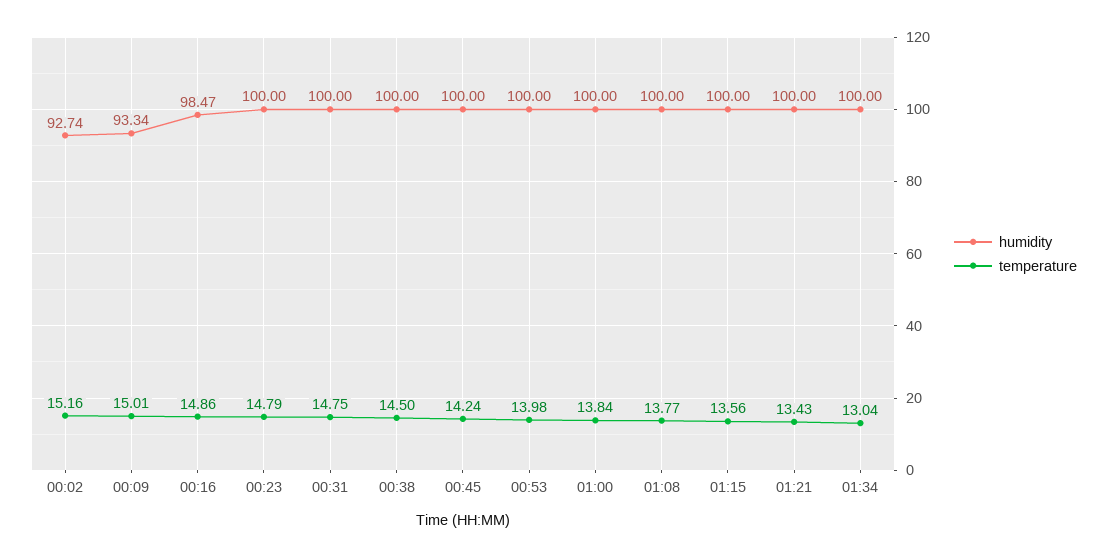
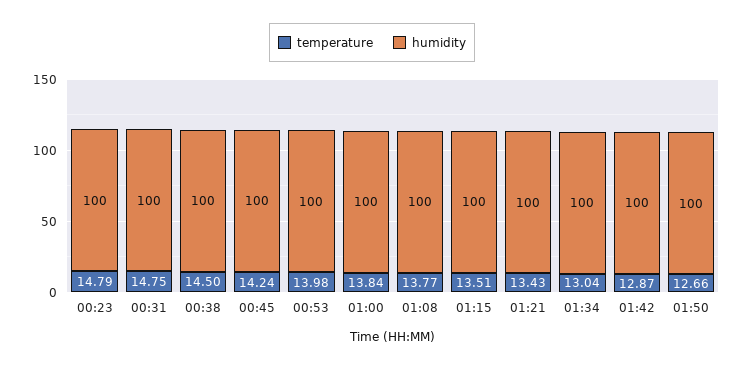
humidity, 00:02: 92.74 -> none
temperature, 00:02: 15.16 -> none
humidity, 00:09: 93.34 -> none
temperature, 00:09: 15.01 -> none
humidity, 00:16: 98.47 -> none
temperature, 00:16: 14.86 -> none
temperature, 01:15: 13.56 -> 13.51
temperature, 01:42: none -> 12.87
humidity, 01:42: none -> 100
temperature, 01:50: none -> 12.66
humidity, 01:50: none -> 100

